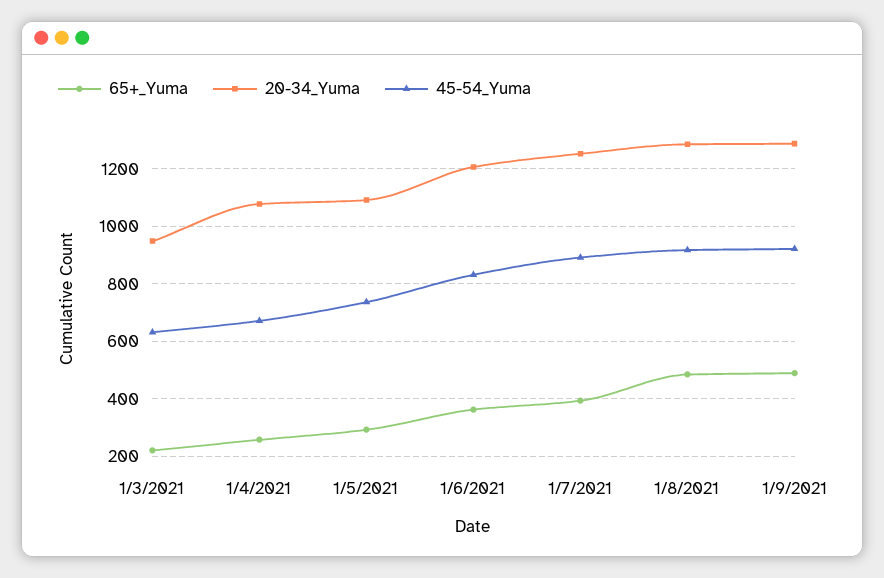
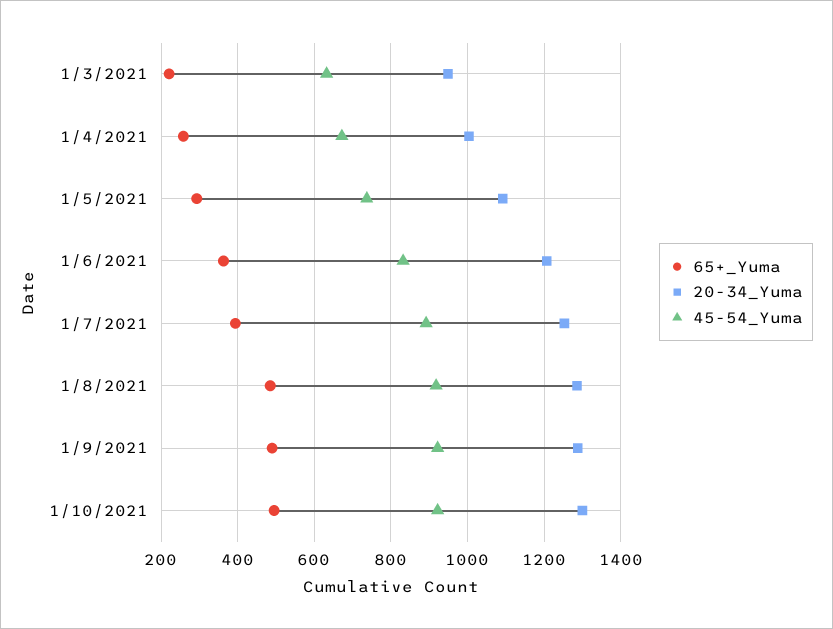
20-34_Yuma, 1/4/2021: 1075 -> 1000
65+_Yuma, 1/10/2021: none -> 500
20-34_Yuma, 1/10/2021: none -> 1300
45-54_Yuma, 1/10/2021: none -> 920

